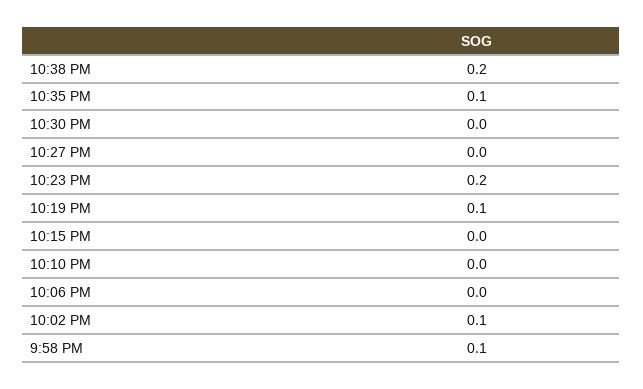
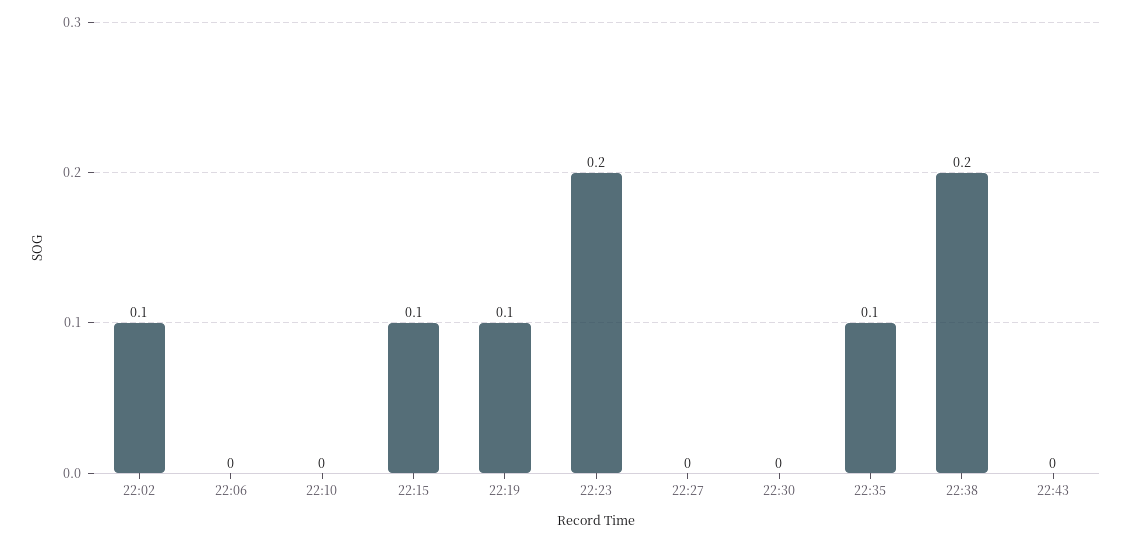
10:15 PM: 0 -> 0.1
9:58 PM: 0.1 -> none
22:43: none -> 0

